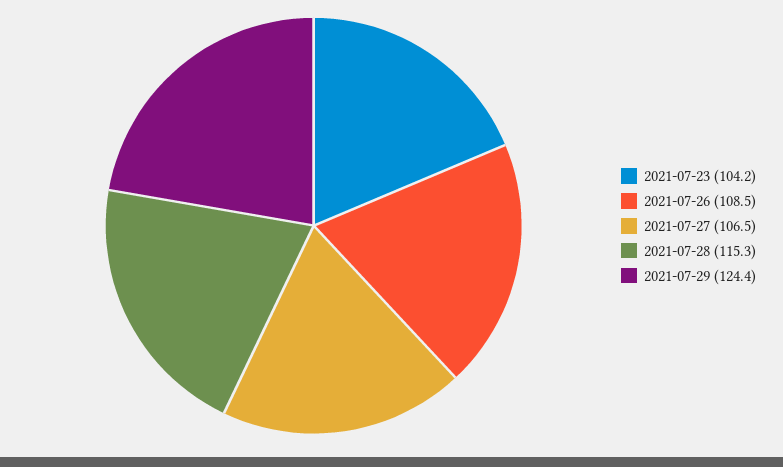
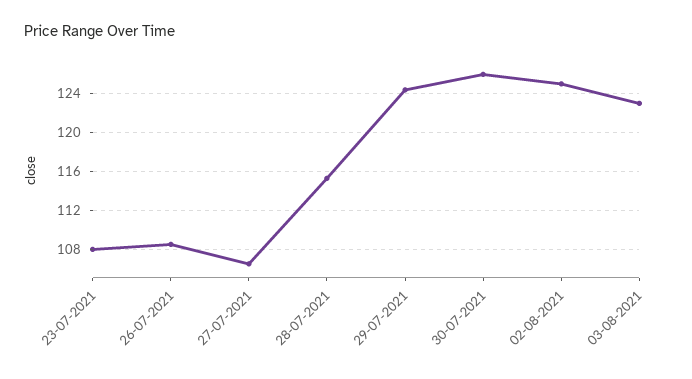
2021-07-23: 104.2 -> 108
30-07-2021: none -> 126
02-08-2021: none -> 125
03-08-2021: none -> 123

